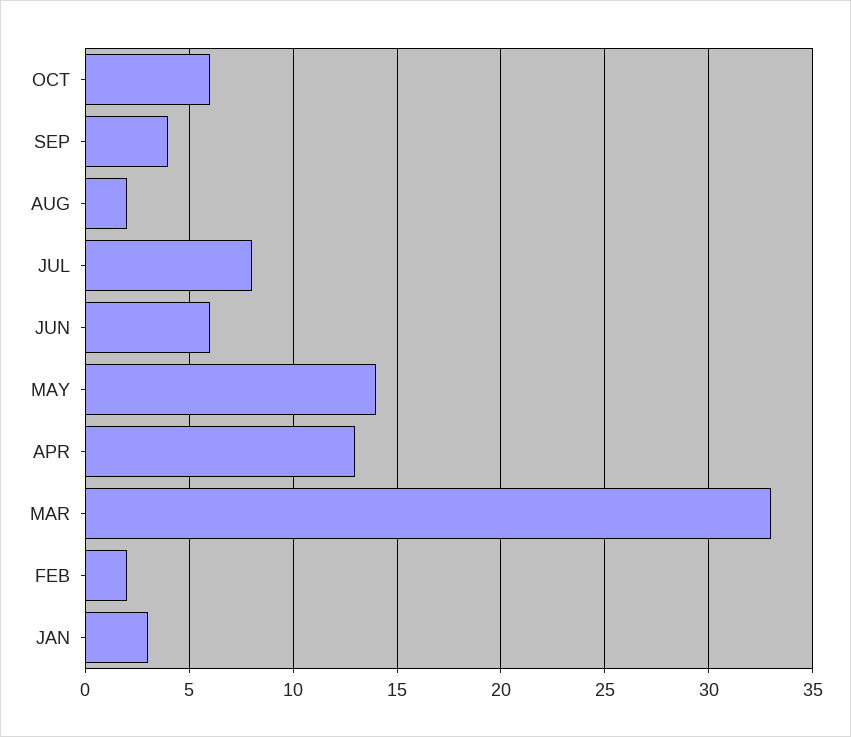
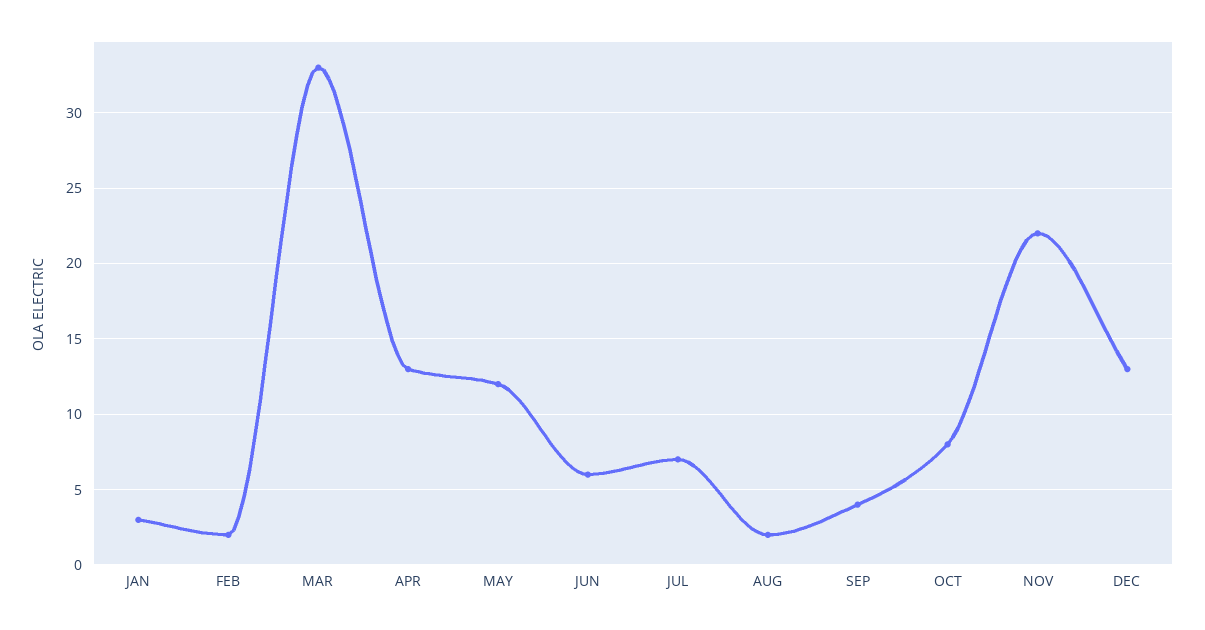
OCT: 6 -> 8
JUL: 8 -> 7
MAY: 14 -> 12
NOV: none -> 22
DEC: none -> 13

